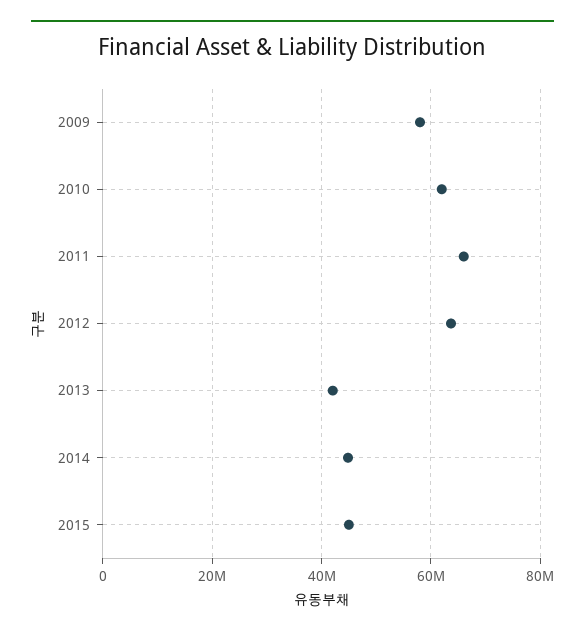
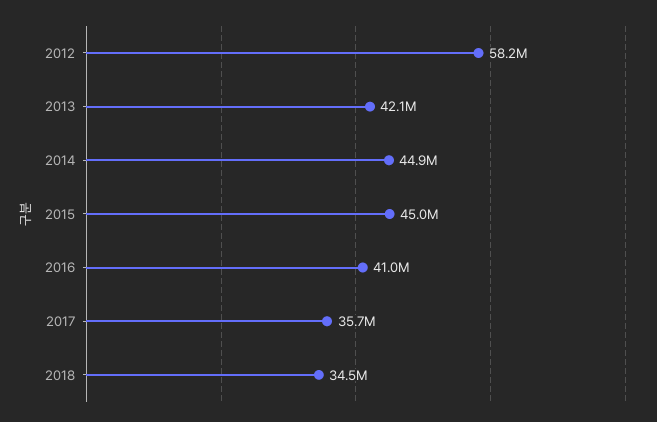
2009: 58000000 -> none
2010: 62000000 -> none
2011: 66000000 -> none
2012: 64000000 -> 58200000
2016: none -> 41000000
2017: none -> 35700000
2018: none -> 34500000

